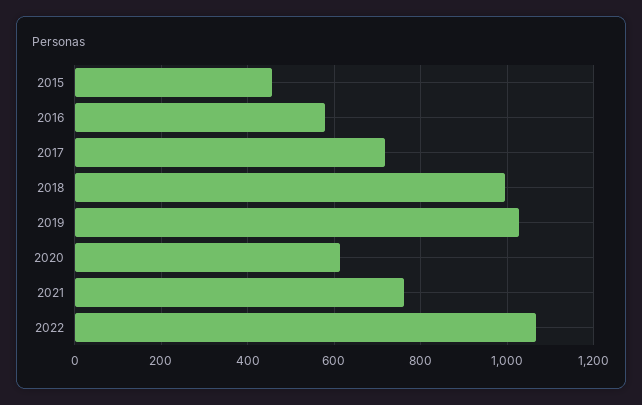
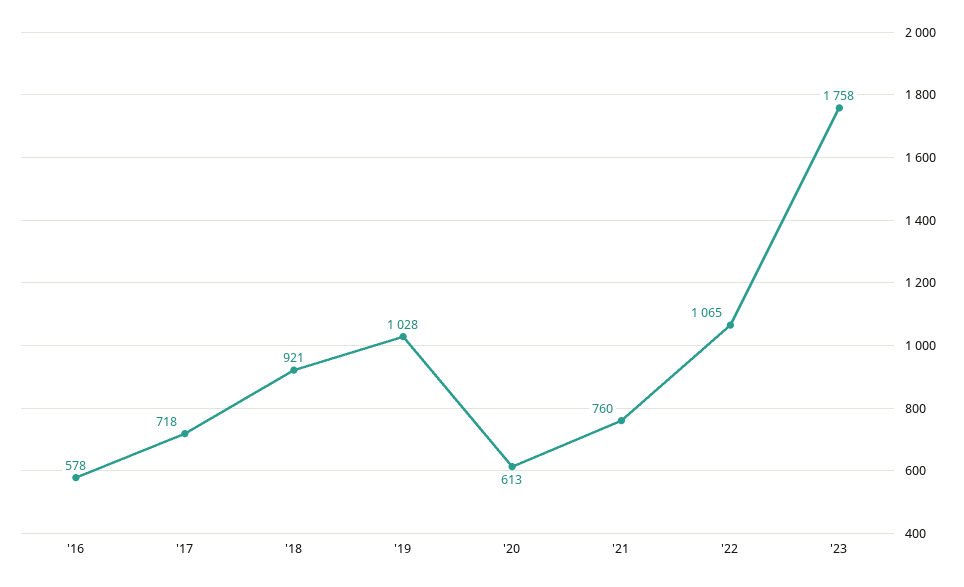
2015: 460 -> none
2018: 1000 -> 921
'23: none -> 1758

